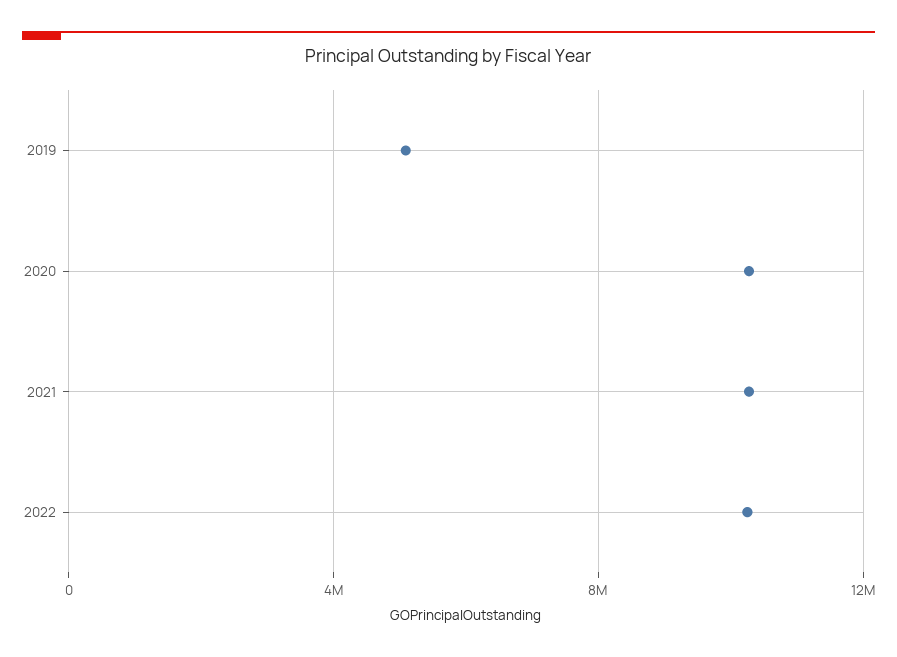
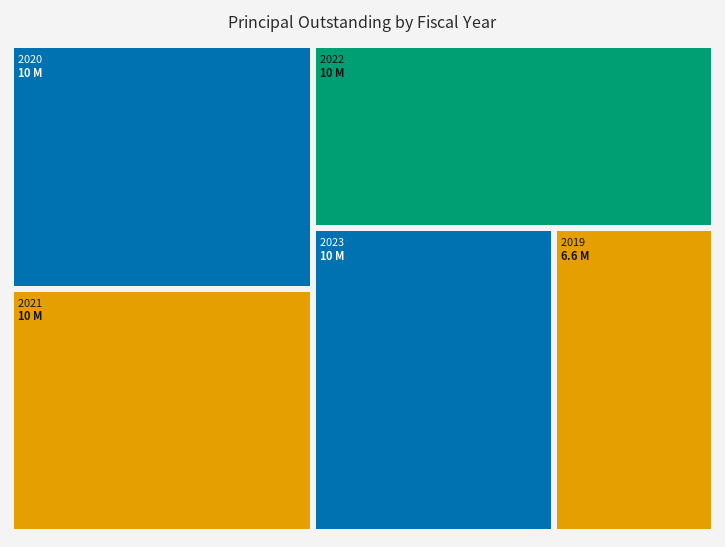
2019: 5000000 -> 6600000
2023: none -> 10000000

